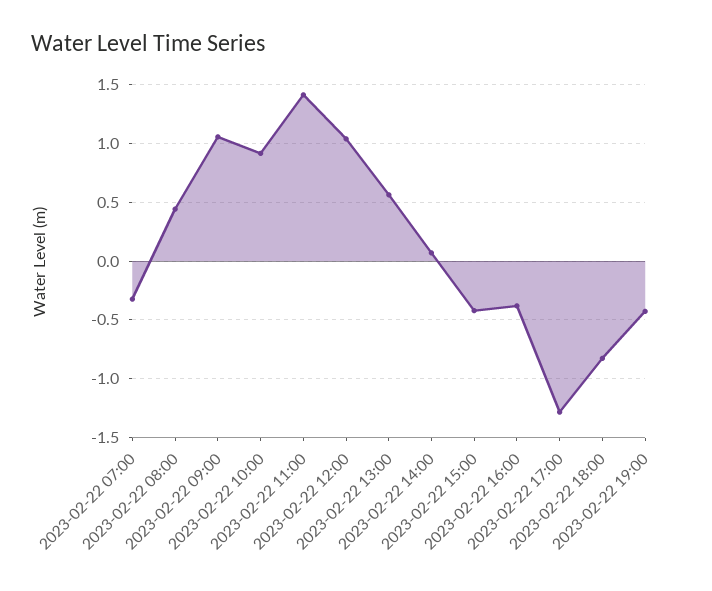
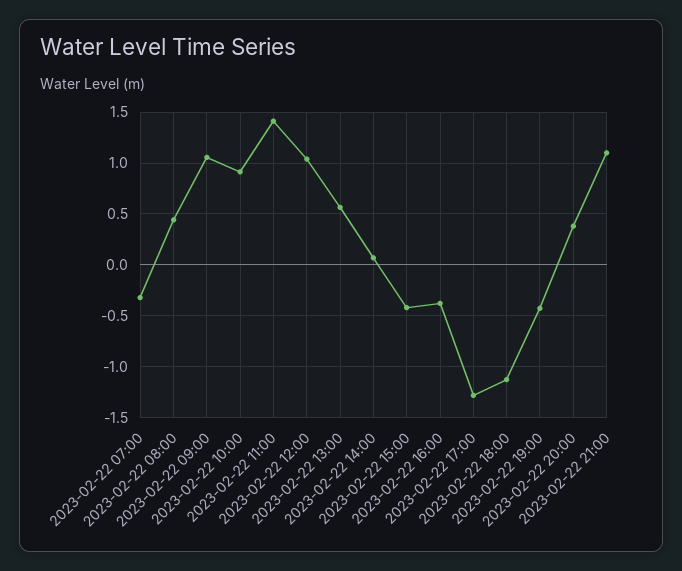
2023-02-22 18:00: -0.8 -> -1.1
2023-02-22 20:00: none -> 0.4
2023-02-22 21:00: none -> 1.1

